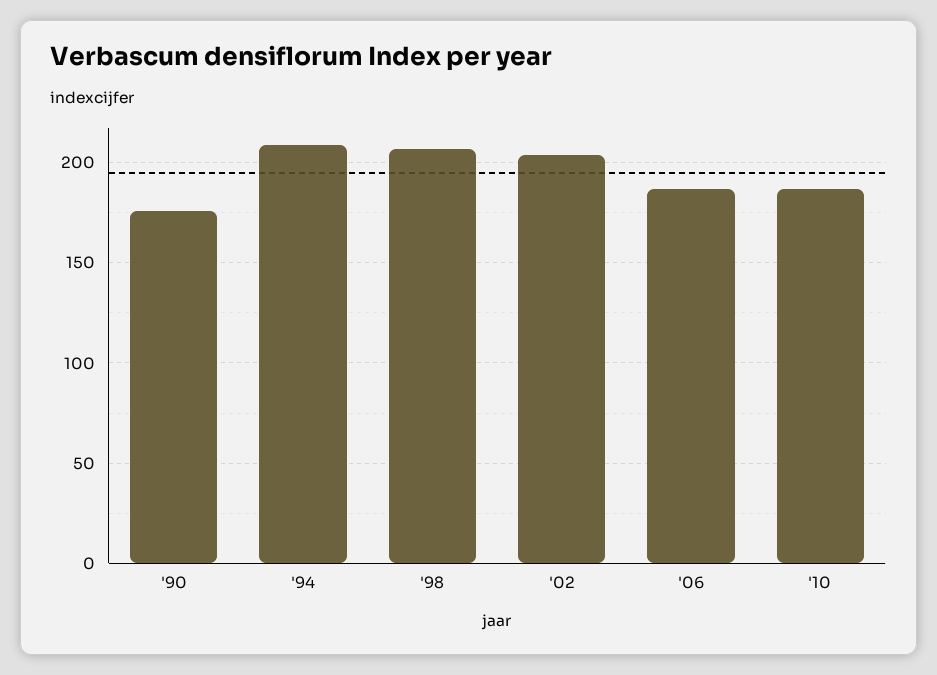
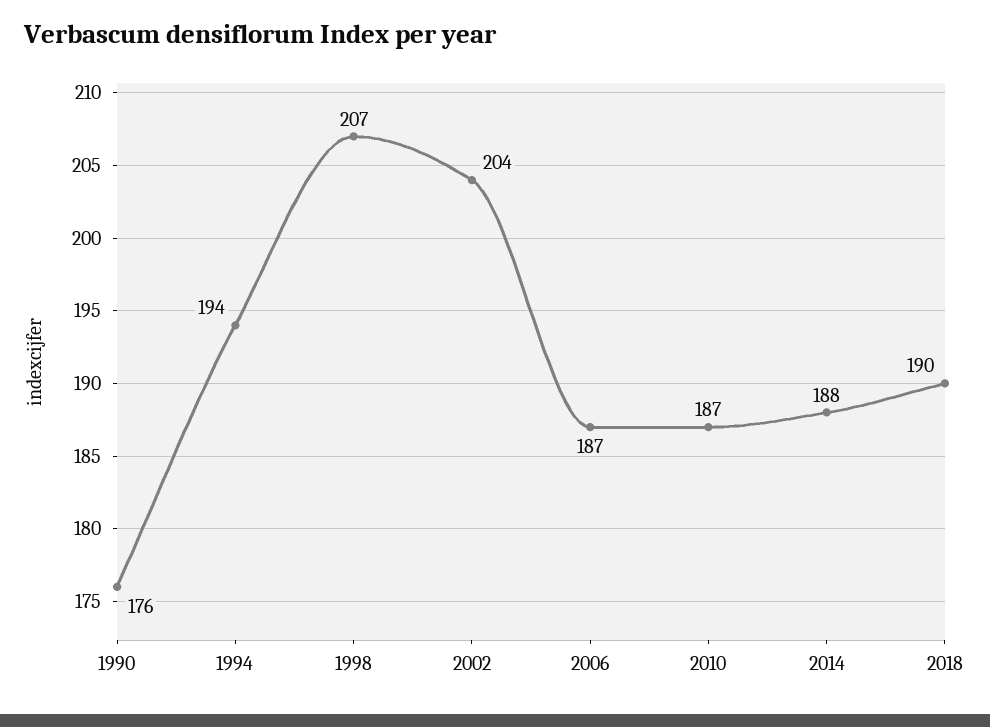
'94: 210 -> 194
2014: none -> 188
2018: none -> 190

